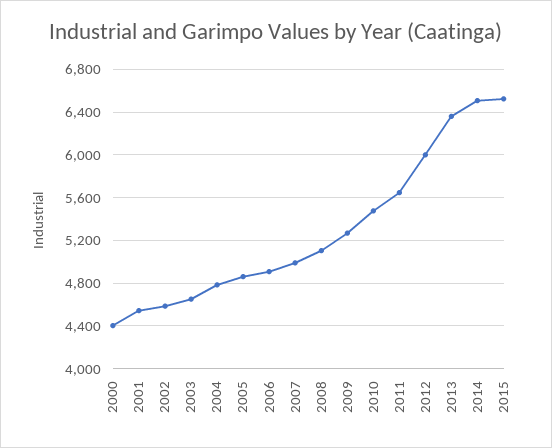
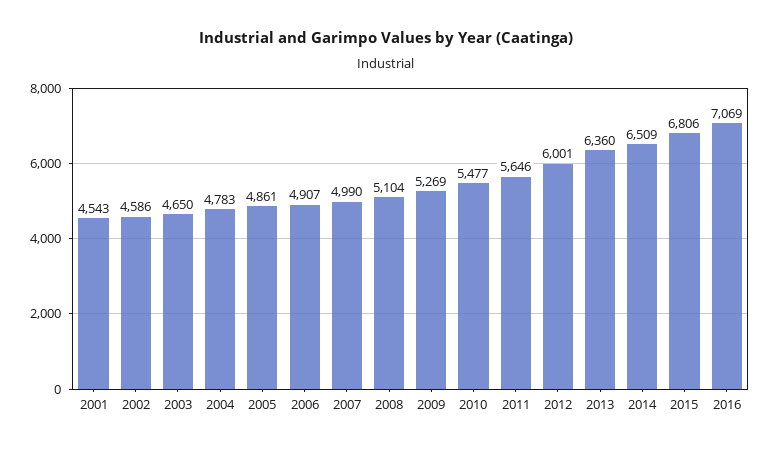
2000: 4400 -> none
2015: 6500 -> 6806
2016: none -> 7069

